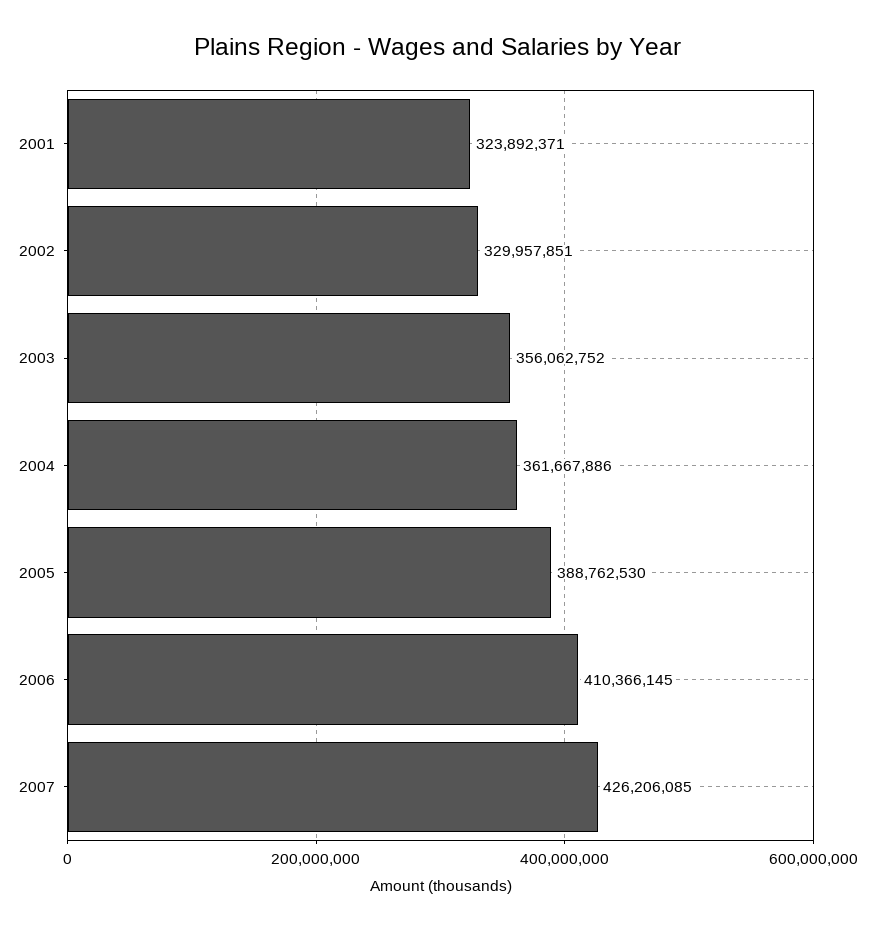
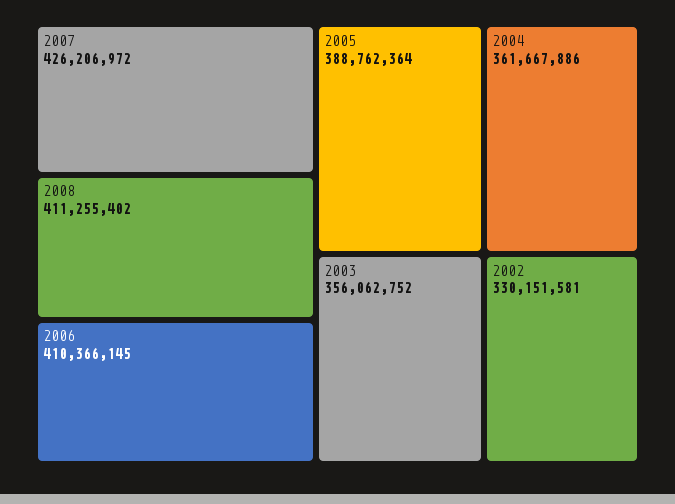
2001: 323892371 -> none
2002: 329957851 -> 330151581
2005: 388762530 -> 388762364
2007: 426206085 -> 426206972
2008: none -> 411255402

